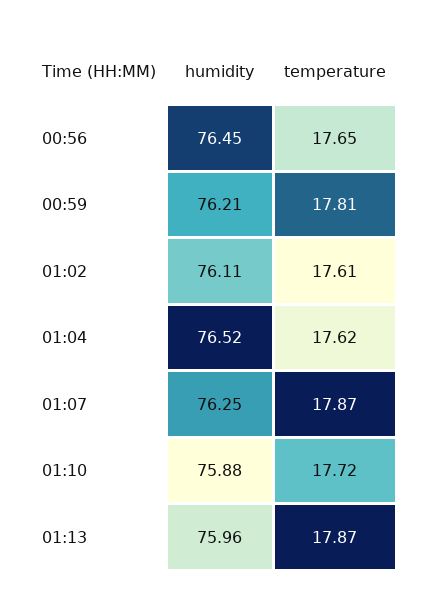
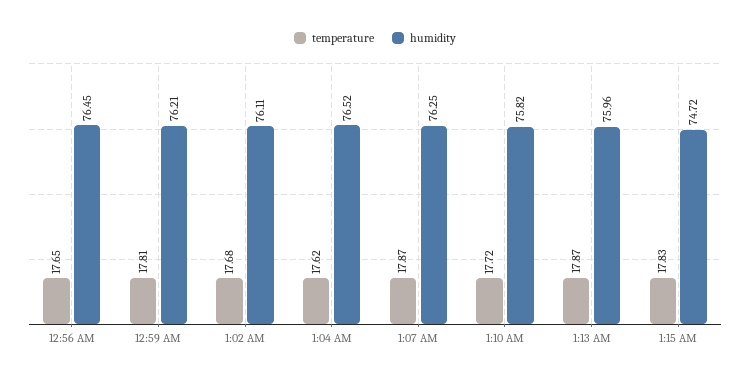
temperature, 01:02: 17.61 -> 17.68
humidity, 01:10: 75.88 -> 75.82
temperature, 1:15 AM: none -> 17.83
humidity, 1:15 AM: none -> 74.72

